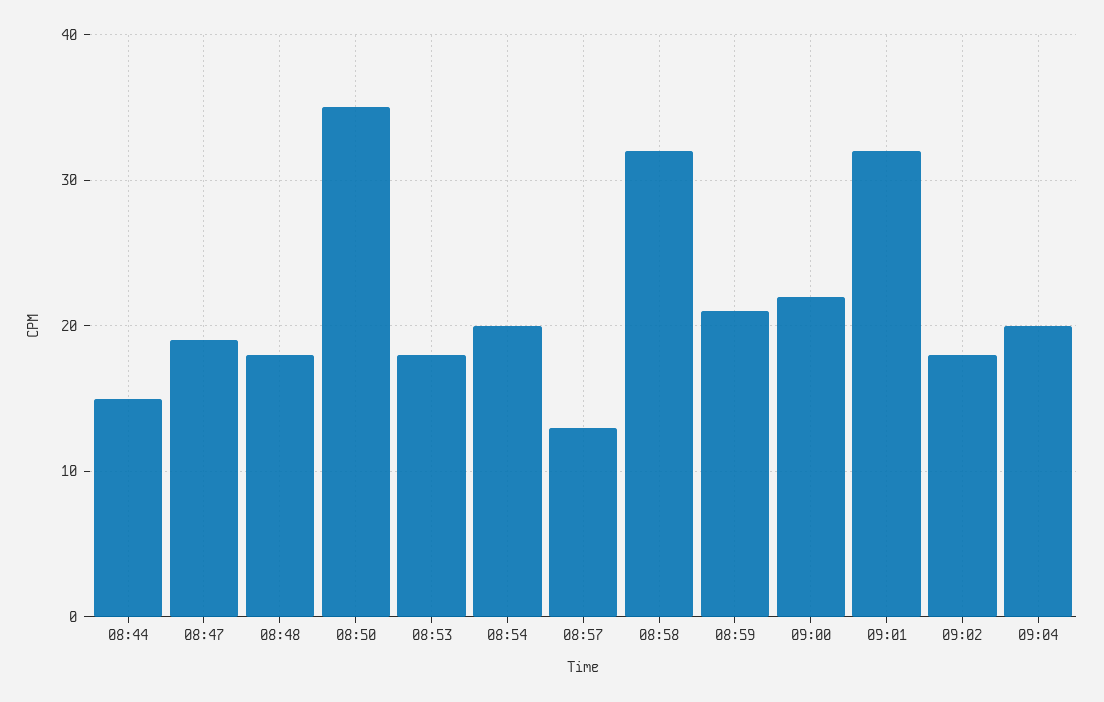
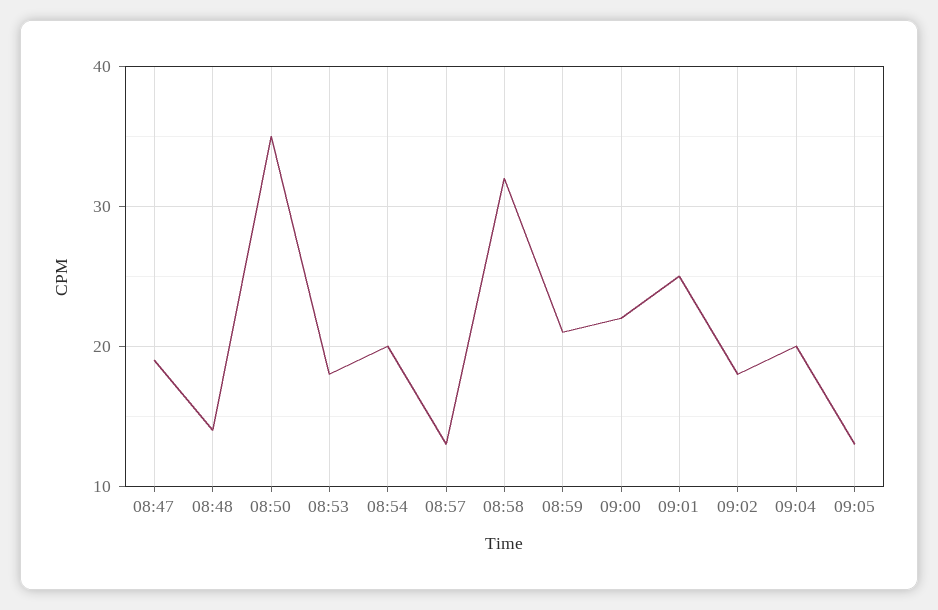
08:44: 15 -> none
08:48: 18 -> 14
09:01: 32 -> 25
09:05: none -> 13

